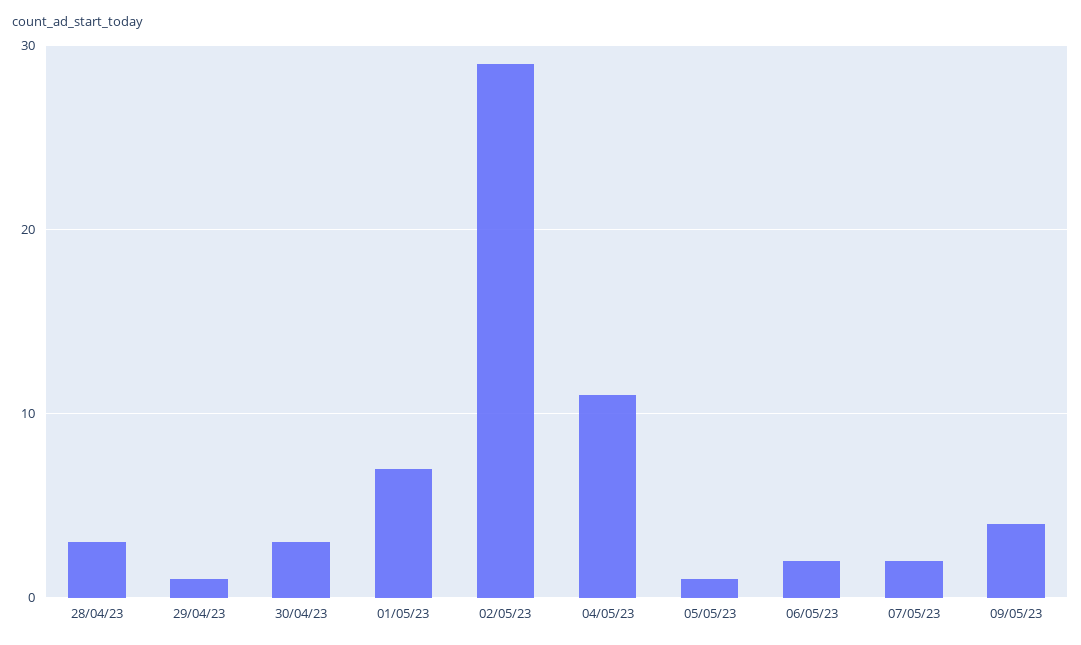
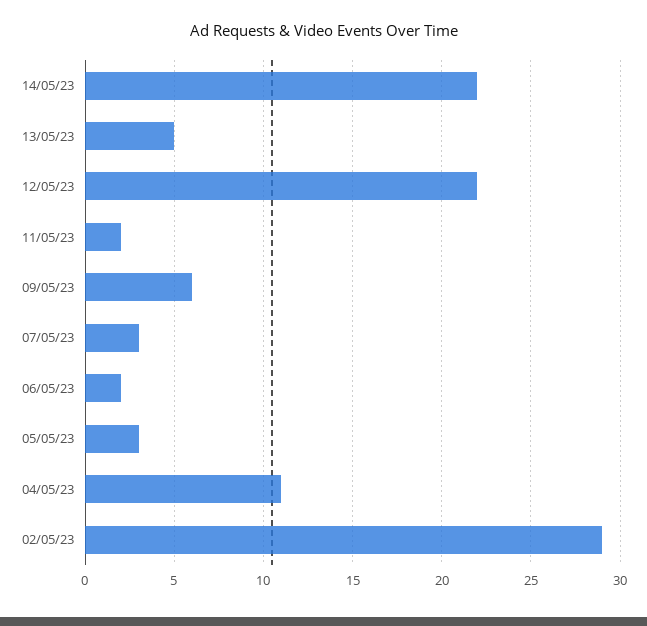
28/04/23: 3 -> none
29/04/23: 1 -> none
30/04/23: 3 -> none
01/05/23: 7 -> none
05/05/23: 1 -> 3
07/05/23: 2 -> 3
09/05/23: 4 -> 6
14/05/23: none -> 22
13/05/23: none -> 5
12/05/23: none -> 22
11/05/23: none -> 2

